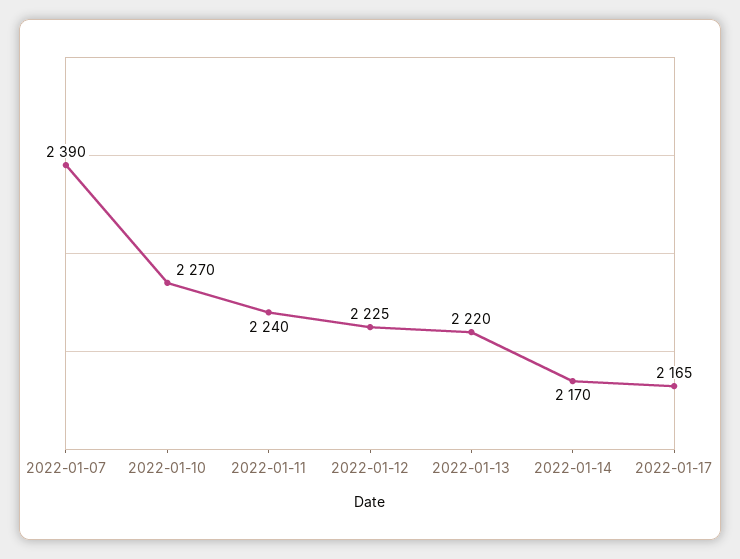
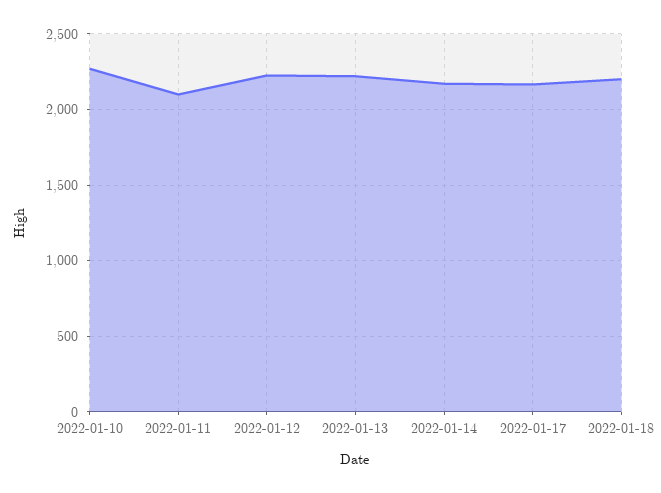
2022-01-07: 2390 -> none
2022-01-11: 2240 -> 2100
2022-01-18: none -> 2200

